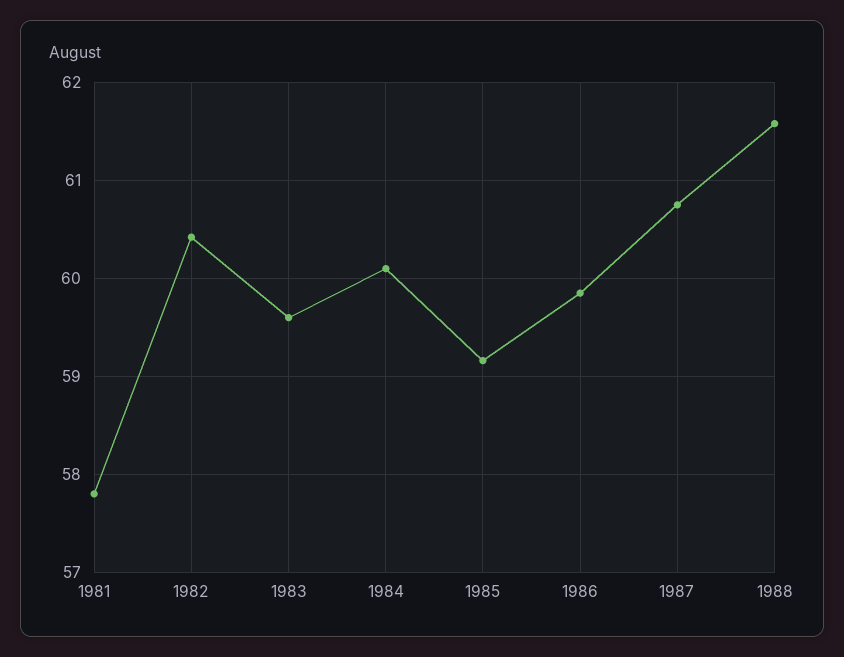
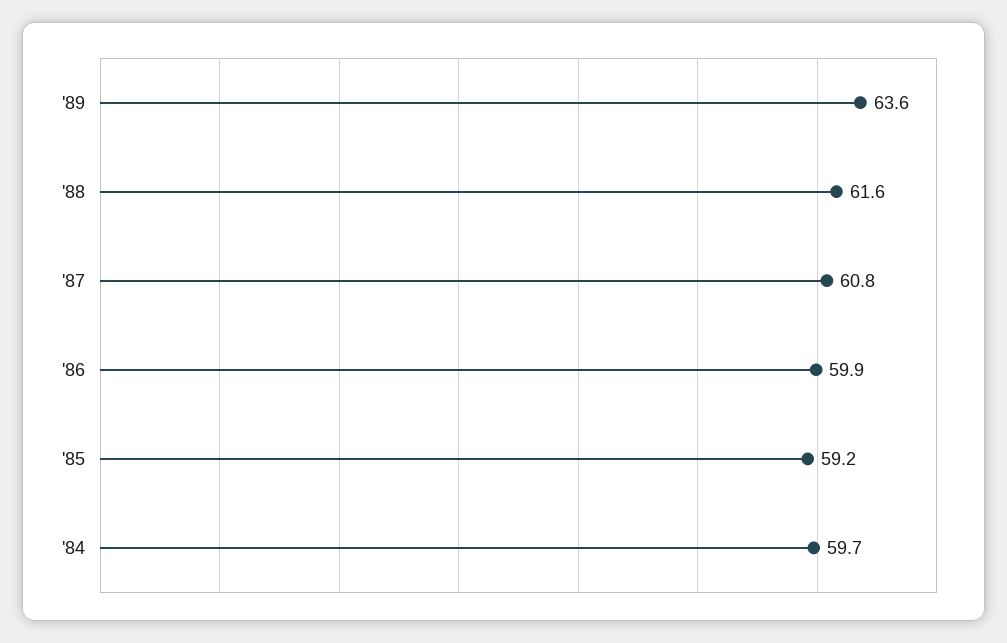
1981: 57.8 -> none
1982: 60.4 -> none
1983: 59.6 -> none
1984: 60.1 -> 59.7
'89: none -> 63.6

